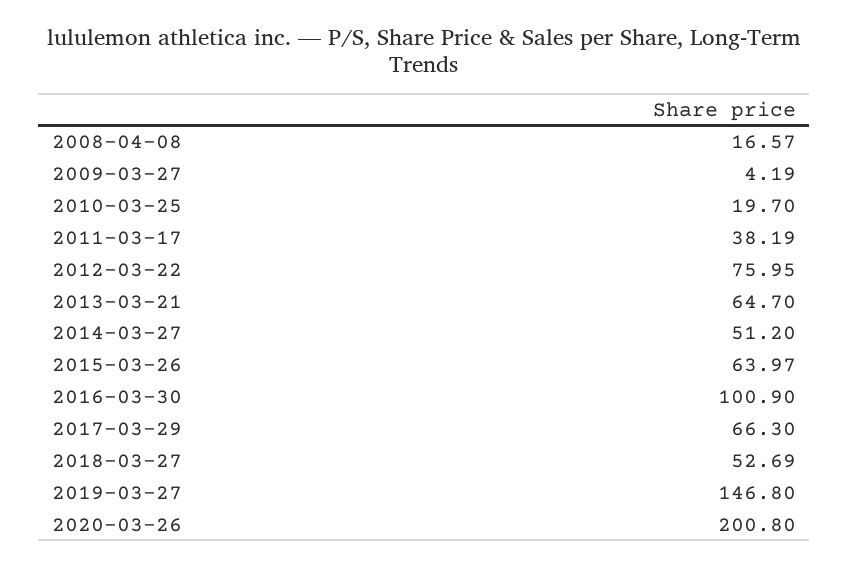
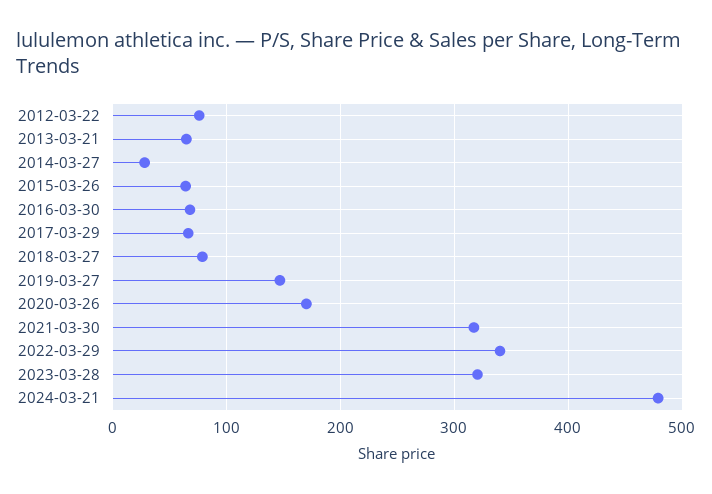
2008-04-08: 16.57 -> none
2009-03-27: 4.19 -> none
2010-03-25: 19.7 -> none
2011-03-17: 38.19 -> none
2014-03-27: 51.2 -> 30
2016-03-30: 100.9 -> 70
2018-03-27: 52.69 -> 80
2020-03-26: 200.8 -> 170
2021-03-30: none -> 320
2022-03-29: none -> 340
2023-03-28: none -> 320
2024-03-21: none -> 480

